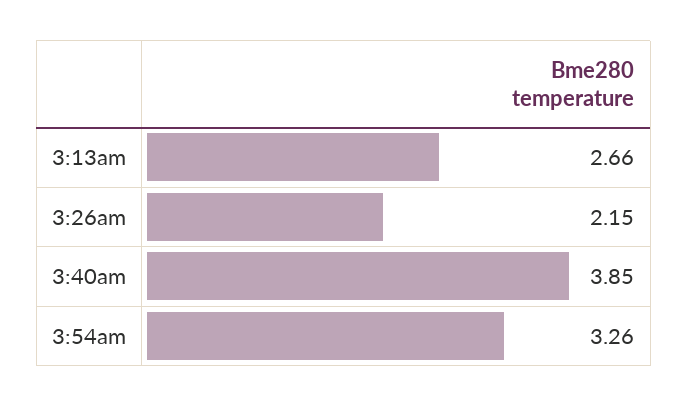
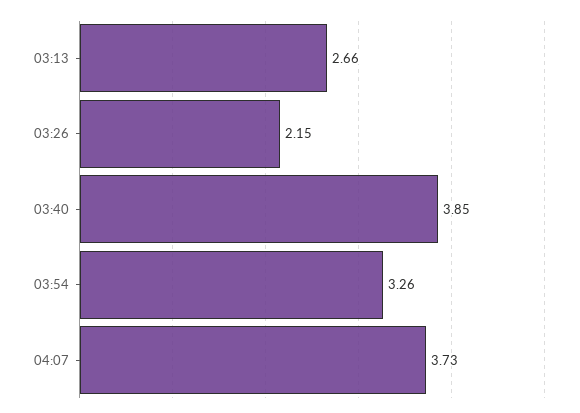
04:07: none -> 3.73

